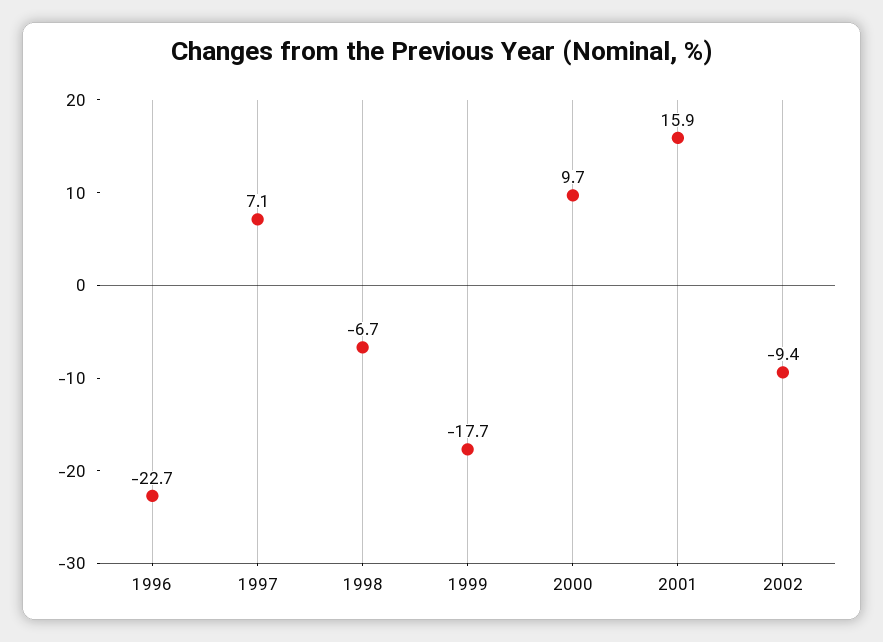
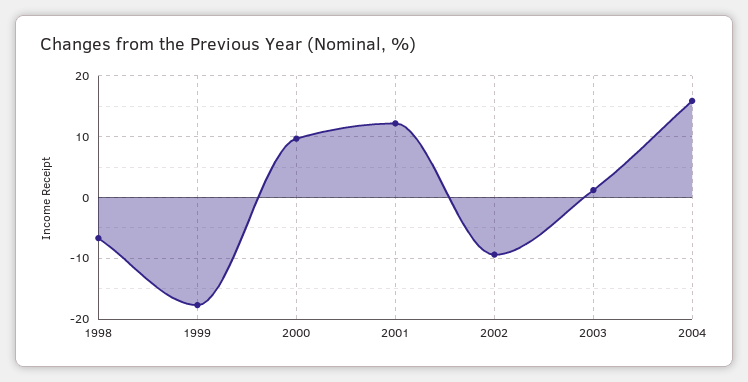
1996: -22.7 -> none
1997: 7.1 -> none
2001: 15.9 -> 12
2003: none -> 1
2004: none -> 16

